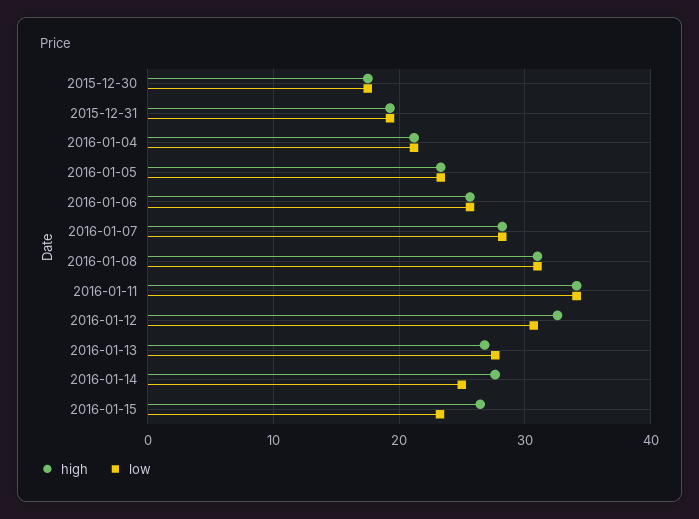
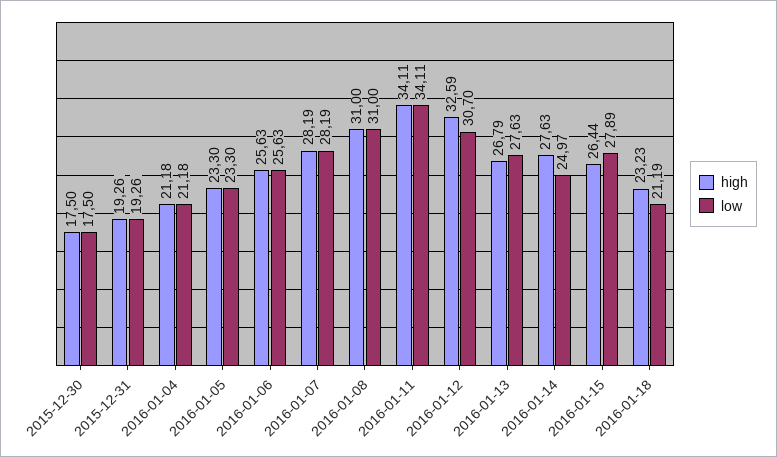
low, 2016-01-15: 23 -> 27.89
high, 2016-01-18: none -> 23.23
low, 2016-01-18: none -> 21.19

